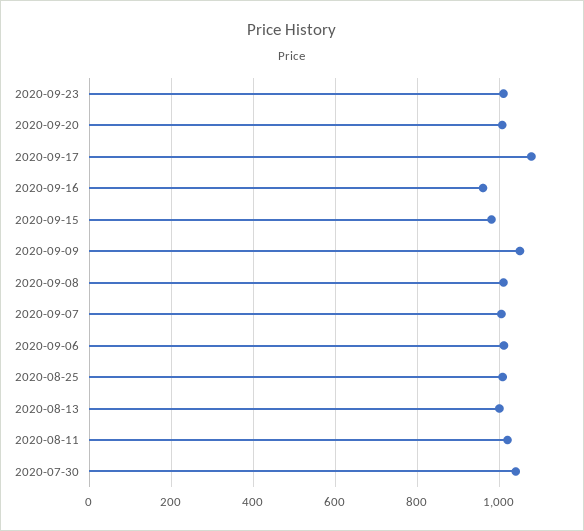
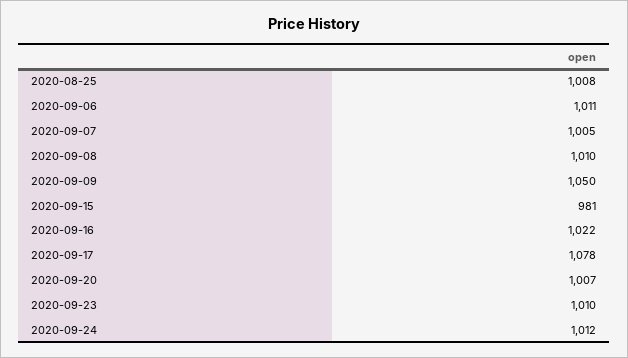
2020-09-16: 960 -> 1022
2020-08-13: 1000 -> none
2020-08-11: 1020 -> none
2020-07-30: 1040 -> none
2020-09-24: none -> 1012

